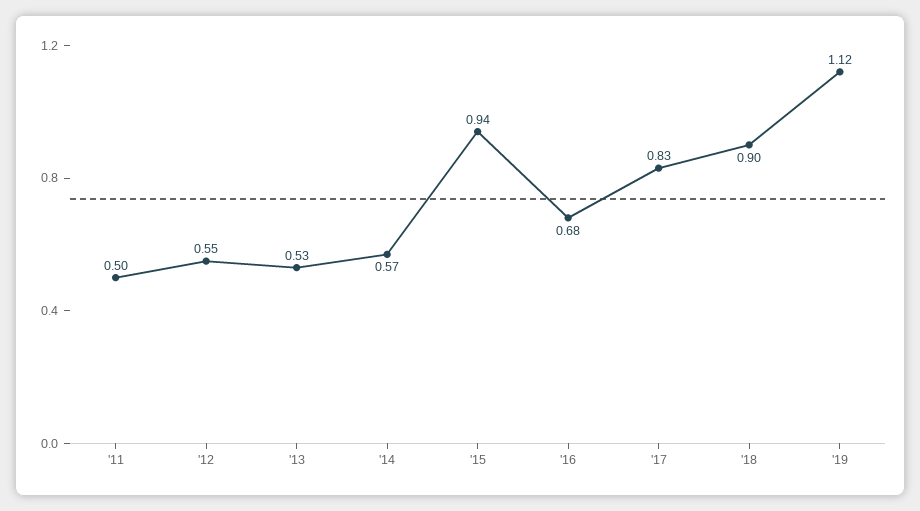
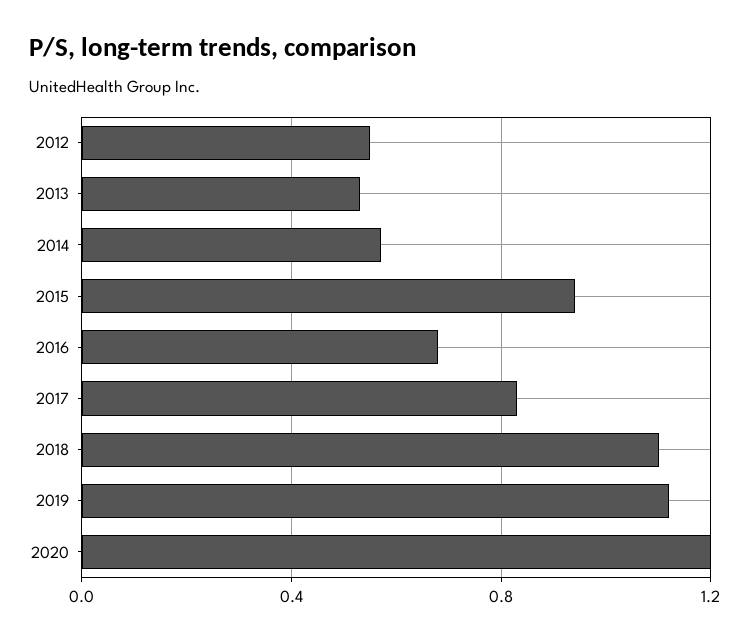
'11: 0.5 -> none
'18: 0.9 -> 1.1
2020: none -> 1.2

